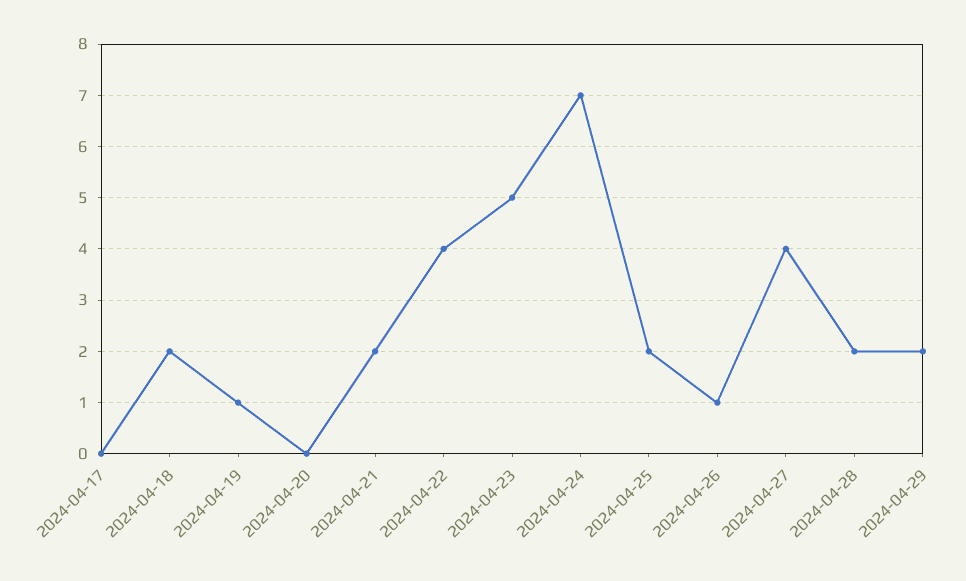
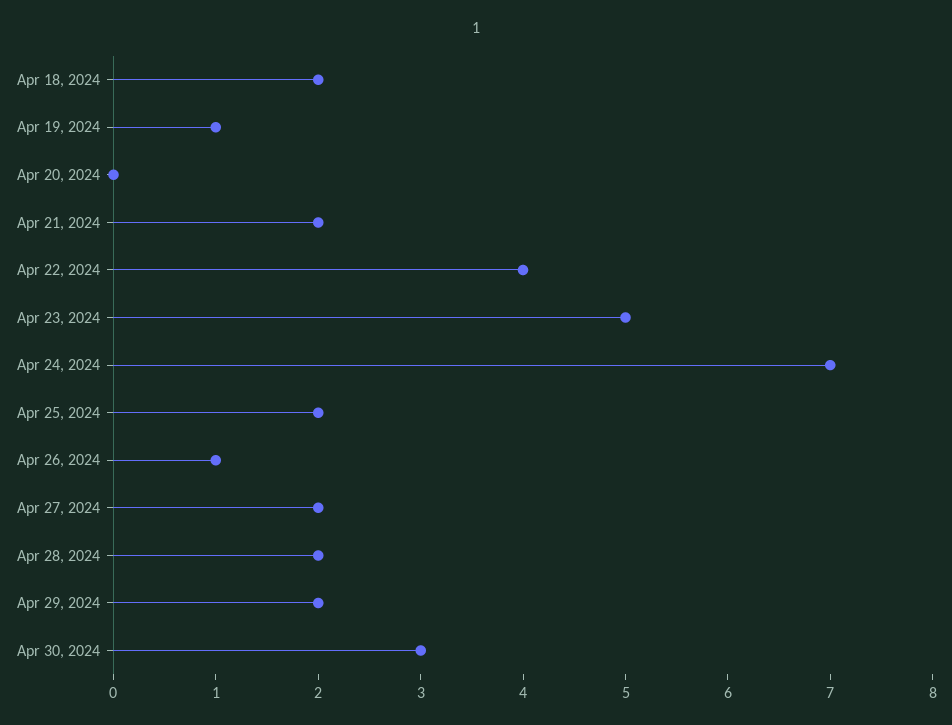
2024-04-17: 0 -> none
2024-04-27: 4 -> 2
Apr 30, 2024: none -> 3

